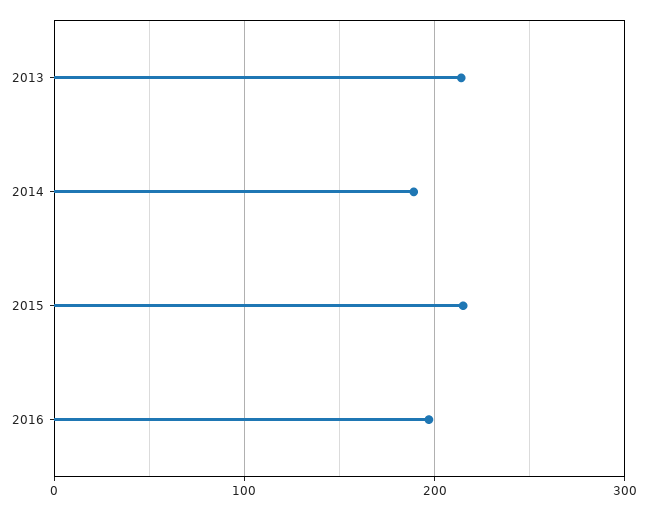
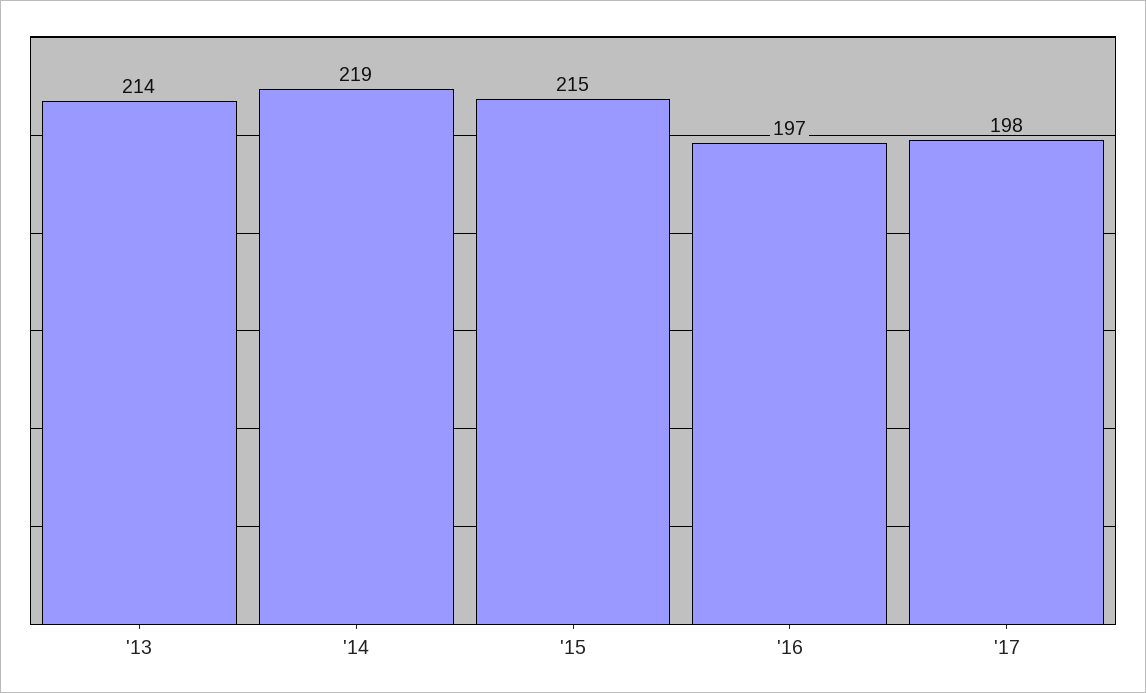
2014: 190 -> 219
'17: none -> 198

